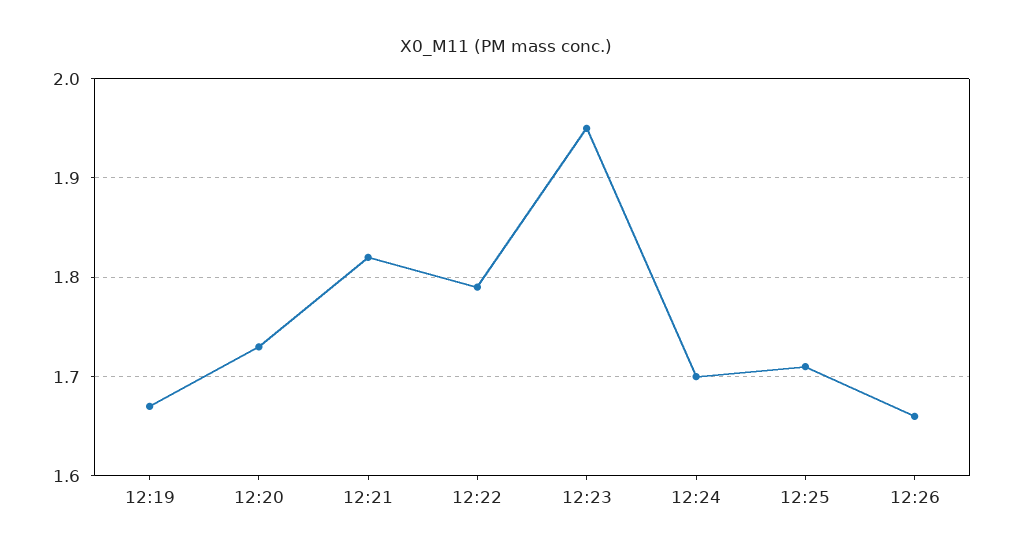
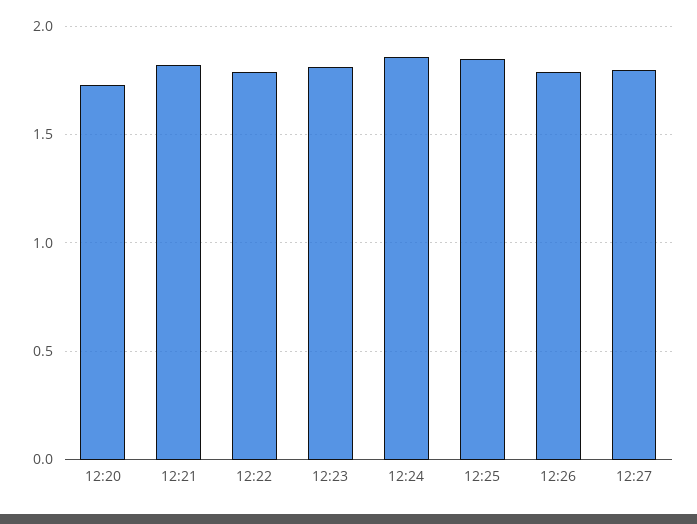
12:19: 1.67 -> none
12:23: 1.95 -> 1.8
12:24: 1.7 -> 1.85
12:25: 1.71 -> 1.85
12:26: 1.66 -> 1.8
12:27: none -> 1.8

